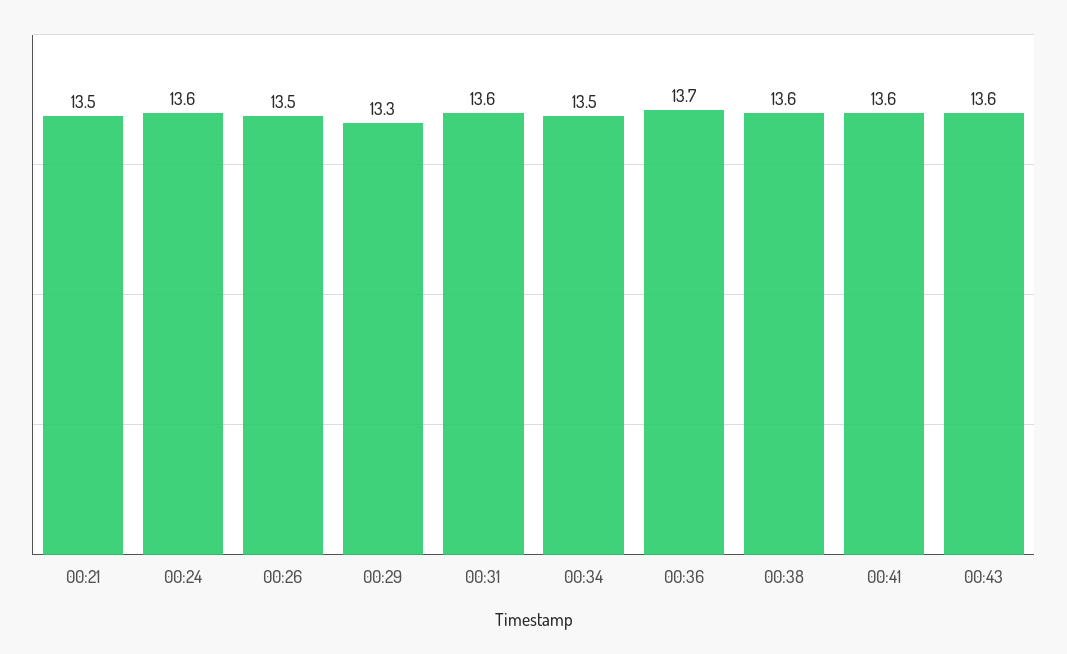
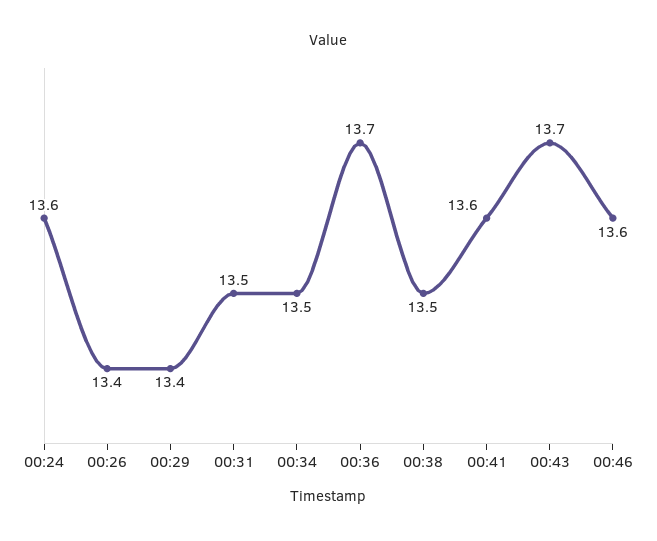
00:21: 13.5 -> none
00:26: 13.5 -> 13.4
00:29: 13.3 -> 13.4
00:31: 13.6 -> 13.5
00:38: 13.6 -> 13.5
00:43: 13.6 -> 13.7
00:46: none -> 13.6

